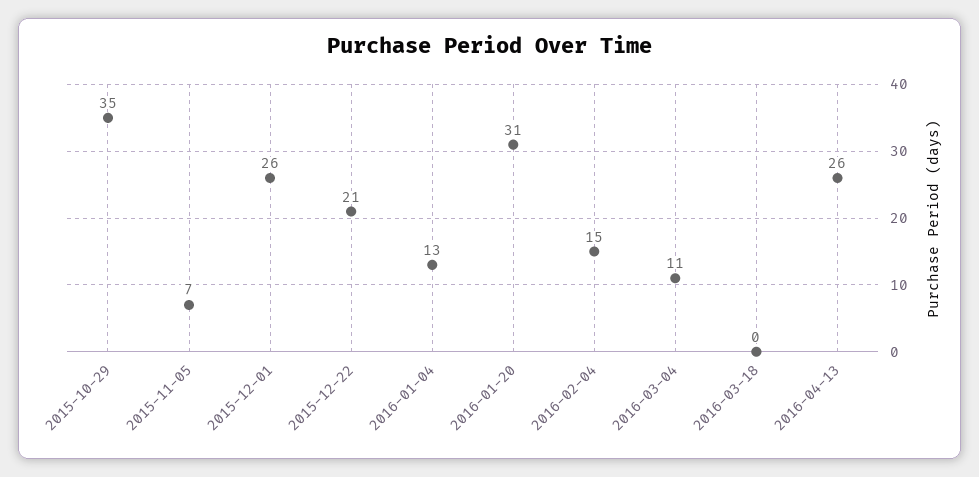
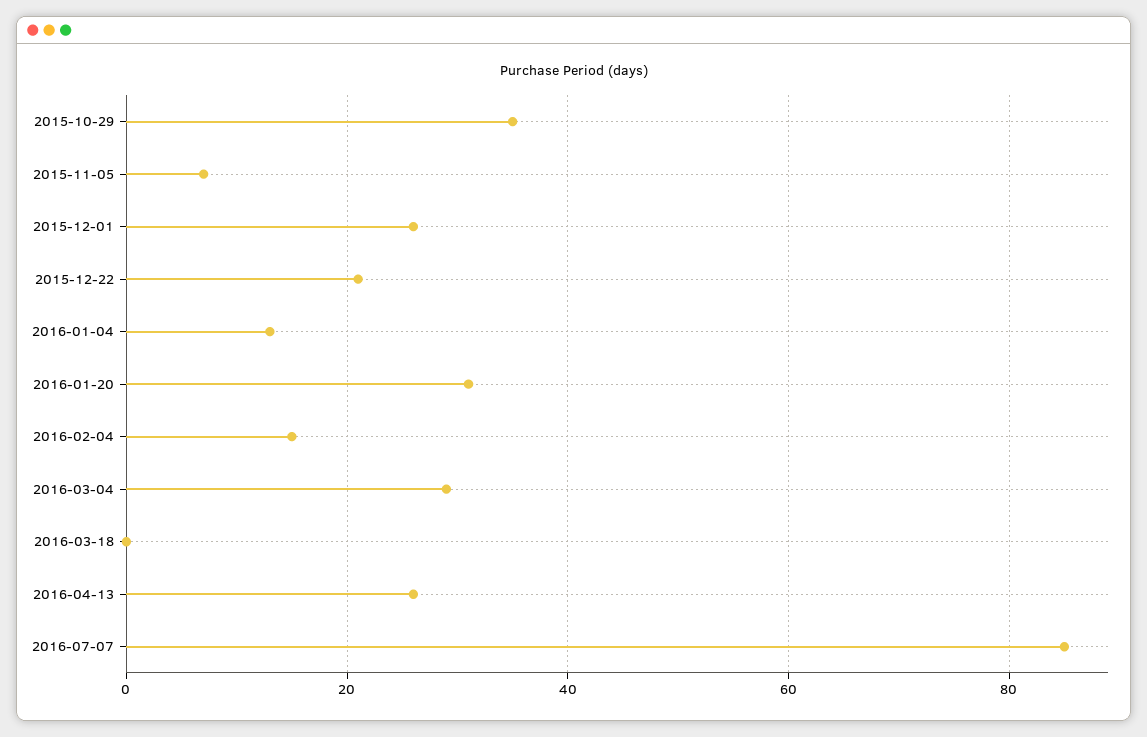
2016-03-04: 11 -> 30
2016-07-07: none -> 85

